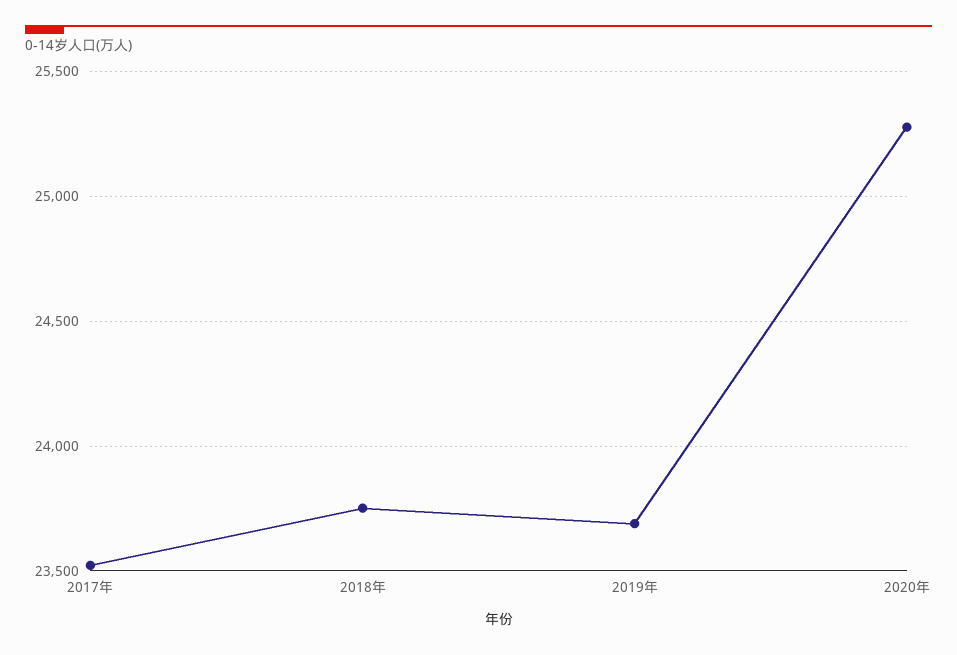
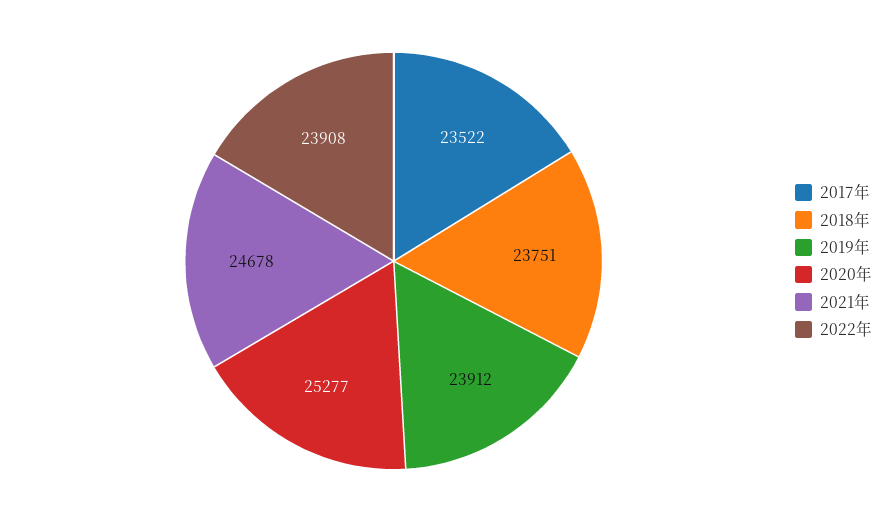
2019年: 23700 -> 23912
2021年: none -> 24678
2022年: none -> 23908

